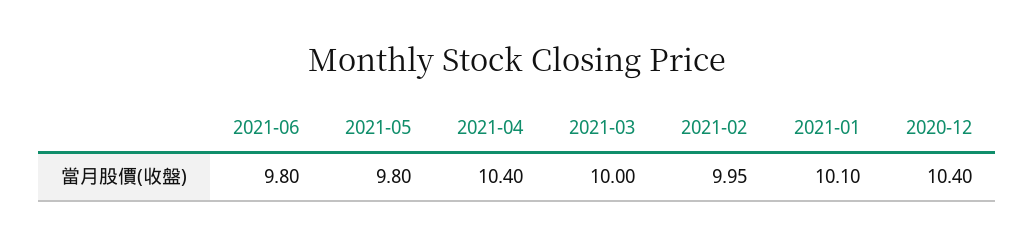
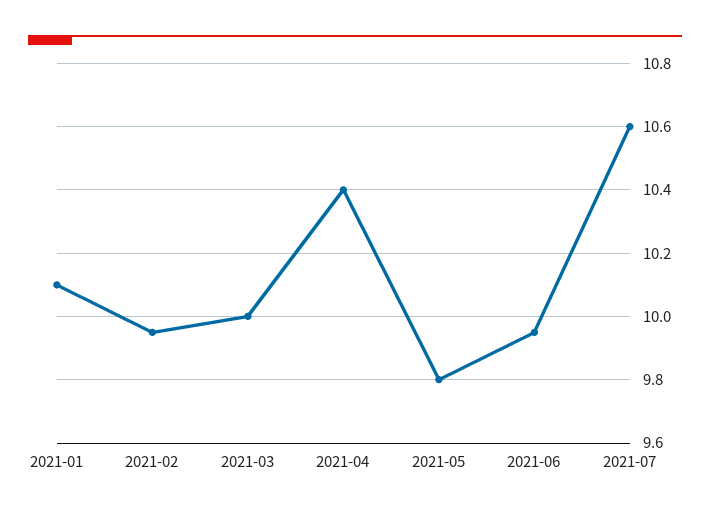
2021-06: 9.8 -> 9.95
2020-12: 10.4 -> none
2021-07: none -> 10.6

